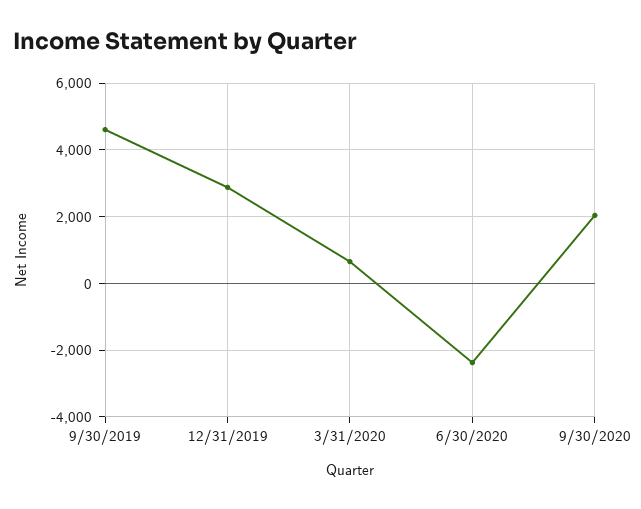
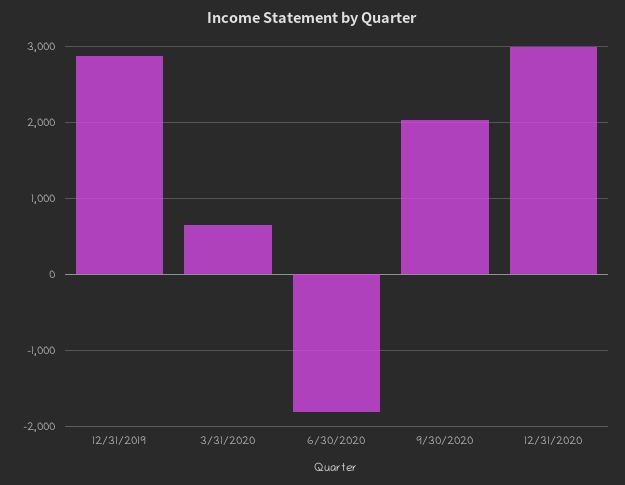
9/30/2019: 4600 -> none
6/30/2020: -2400 -> -1800
12/31/2020: none -> 3000

